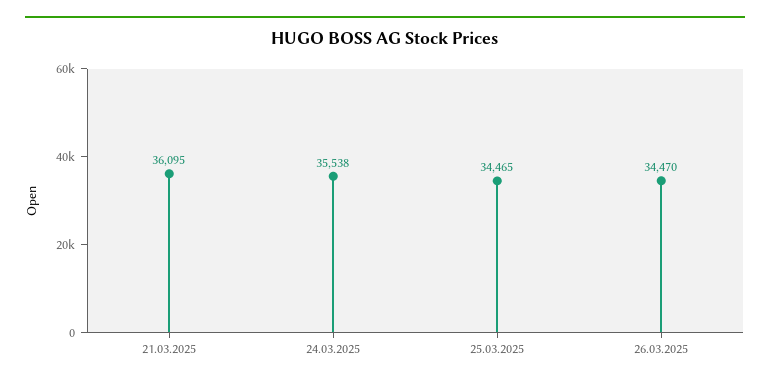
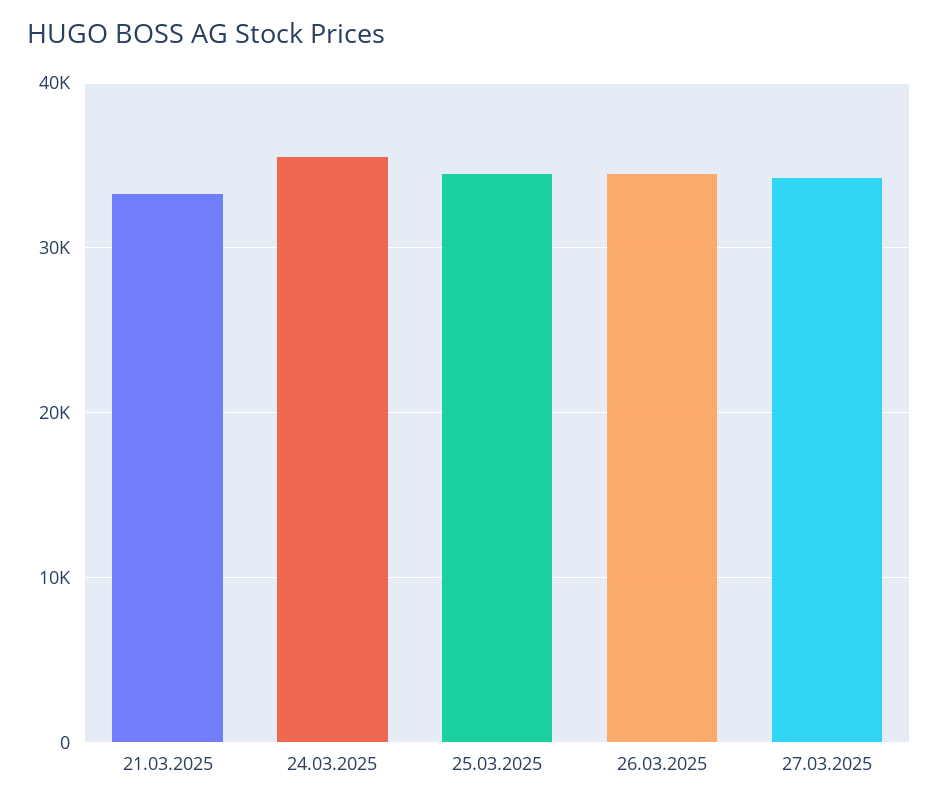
21.03.2025: 36095 -> 33000
27.03.2025: none -> 34000

